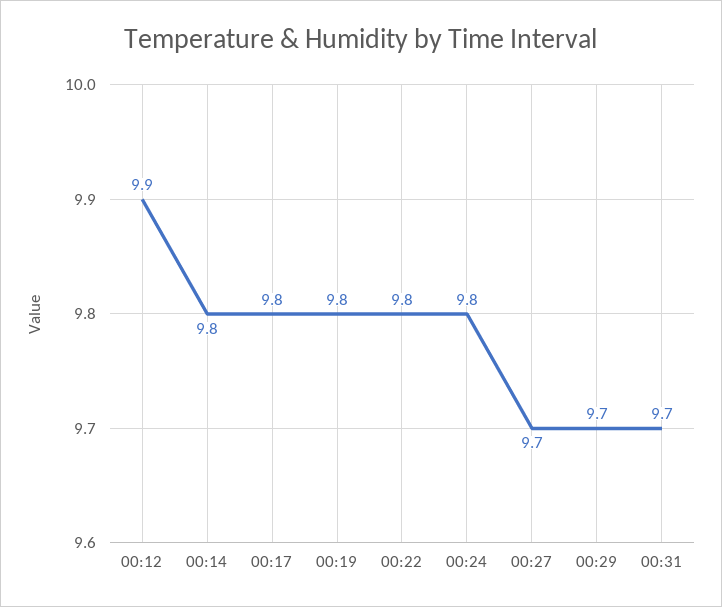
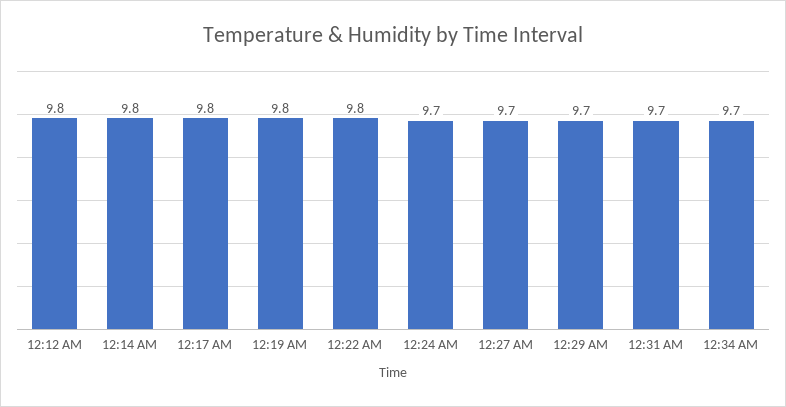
00:12: 9.9 -> 9.8
00:24: 9.8 -> 9.7
12:34 AM: none -> 9.7

